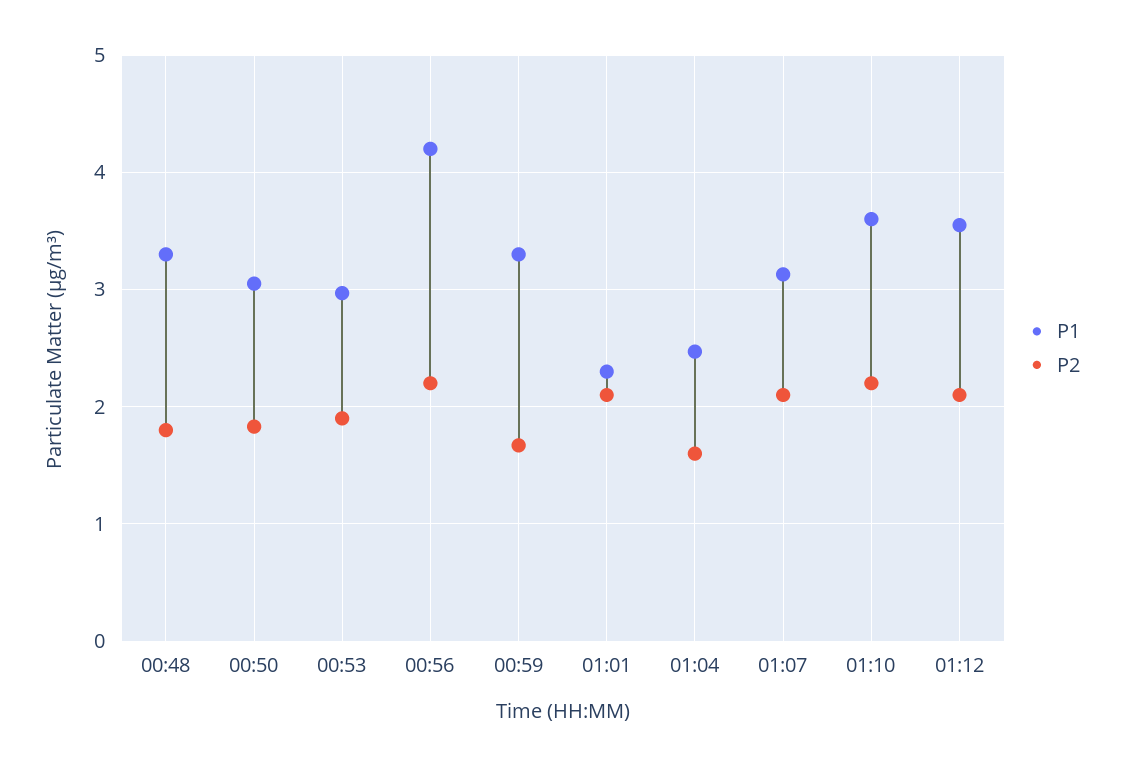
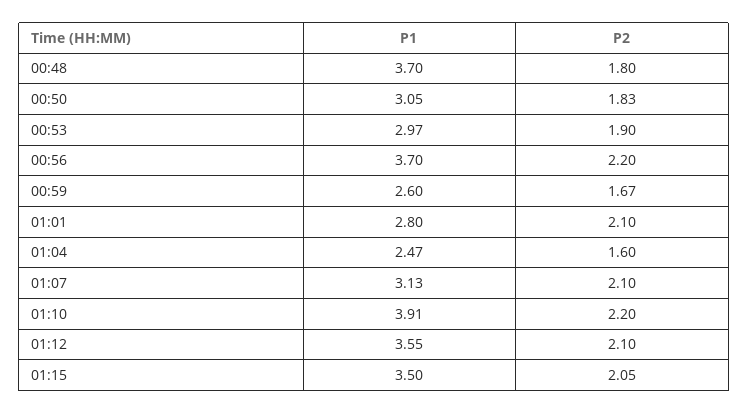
P1, 00:48: 3.3 -> 3.7
P1, 00:56: 4.2 -> 3.7
P1, 00:59: 3.3 -> 2.6
P1, 01:01: 2.3 -> 2.8
P1, 01:10: 3.6 -> 3.91
P1, 01:15: none -> 3.5
P2, 01:15: none -> 2.05

